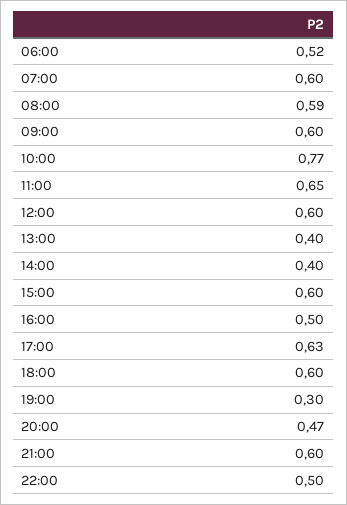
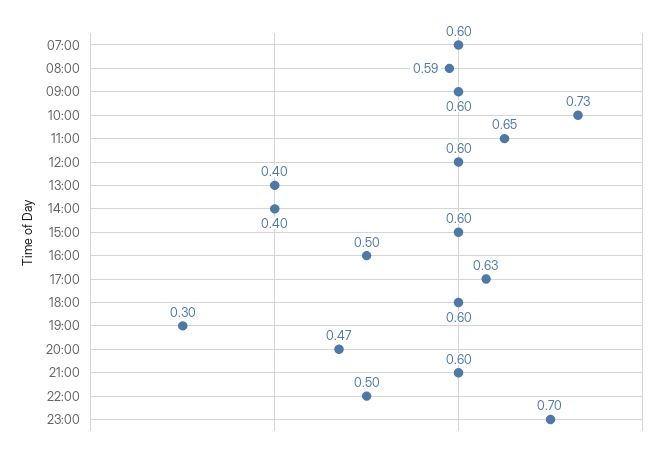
06:00: 0.52 -> none
10:00: 0.77 -> 0.73
23:00: none -> 0.7

